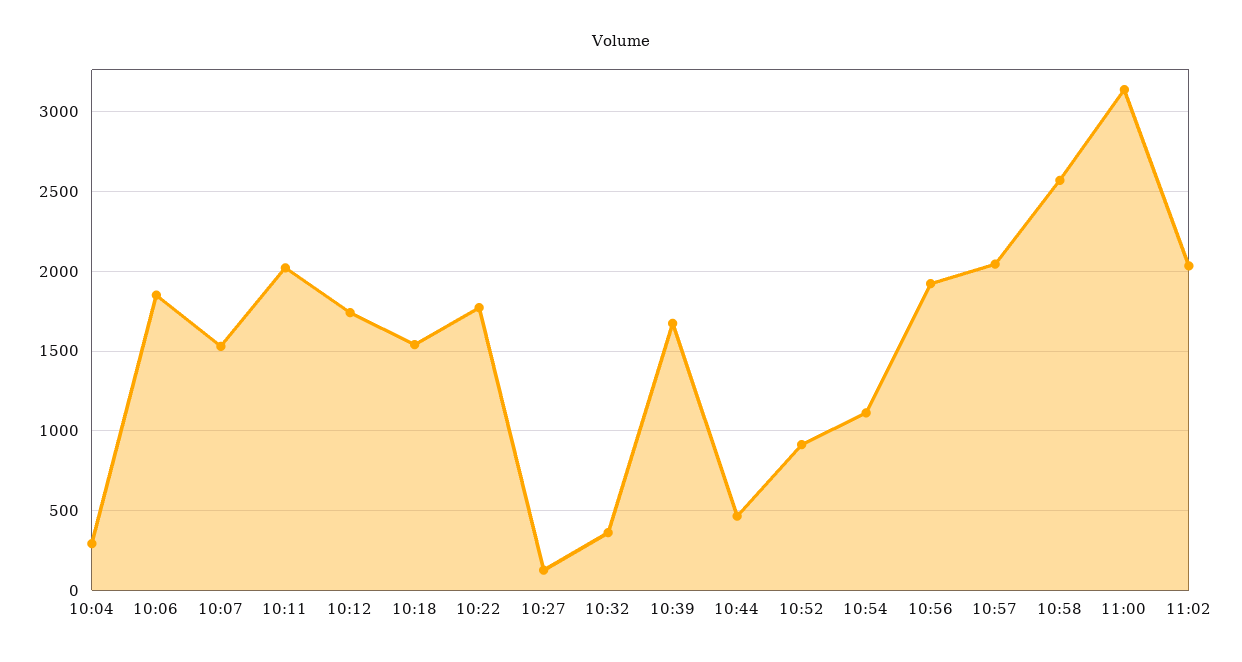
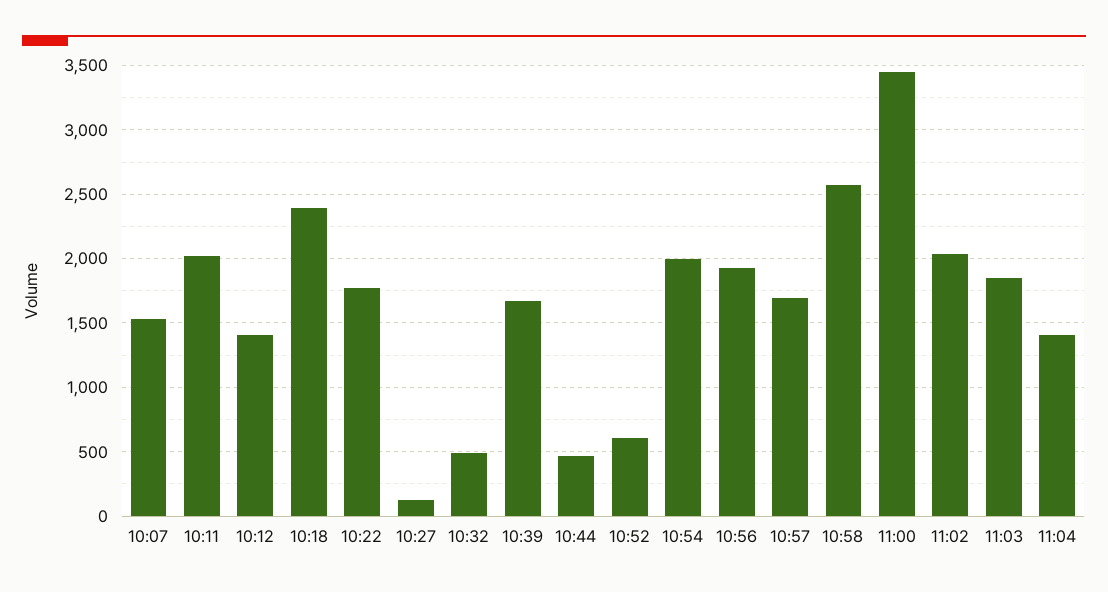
10:04: 300 -> none
10:06: 1850 -> none
10:12: 1750 -> 1400
10:18: 1550 -> 2400
10:32: 350 -> 500
10:52: 900 -> 600
10:54: 1100 -> 2000
10:57: 2050 -> 1700
11:00: 3150 -> 3450
11:03: none -> 1850
11:04: none -> 1400

